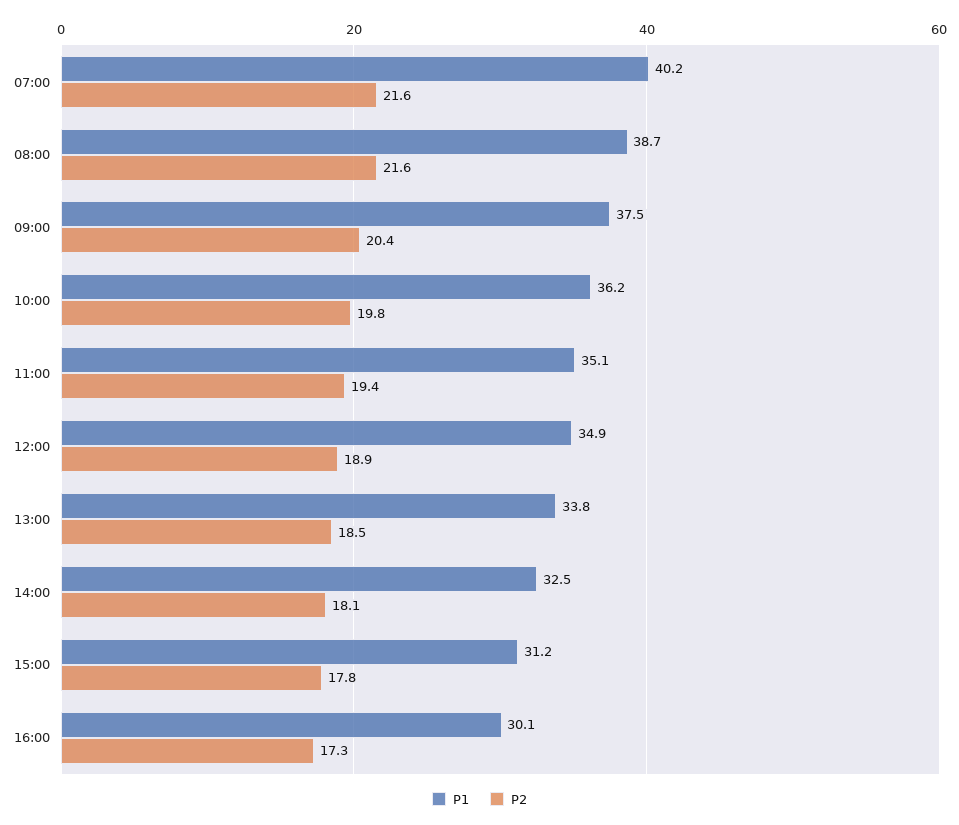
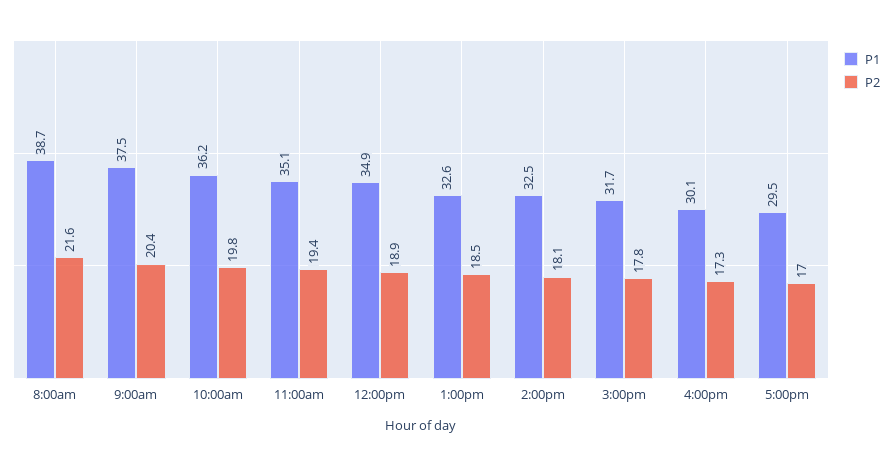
P1, 07:00: 40.2 -> none
P2, 07:00: 21.6 -> none
P1, 13:00: 33.8 -> 32.6
P1, 15:00: 31.2 -> 31.7
P1, 5:00pm: none -> 29.5
P2, 5:00pm: none -> 17

